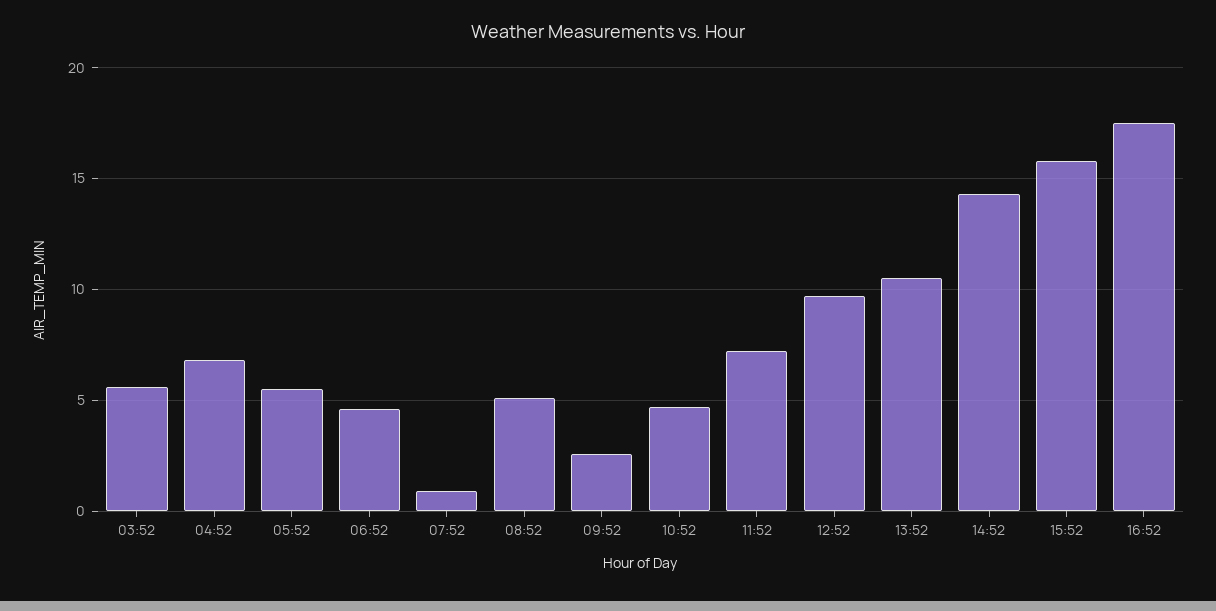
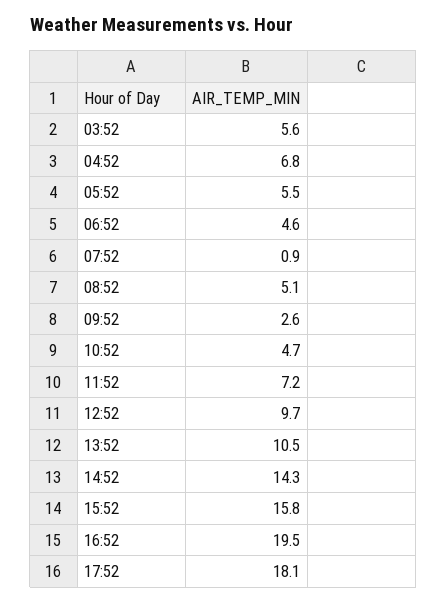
16:52: 17.5 -> 19.5
17:52: none -> 18.1

